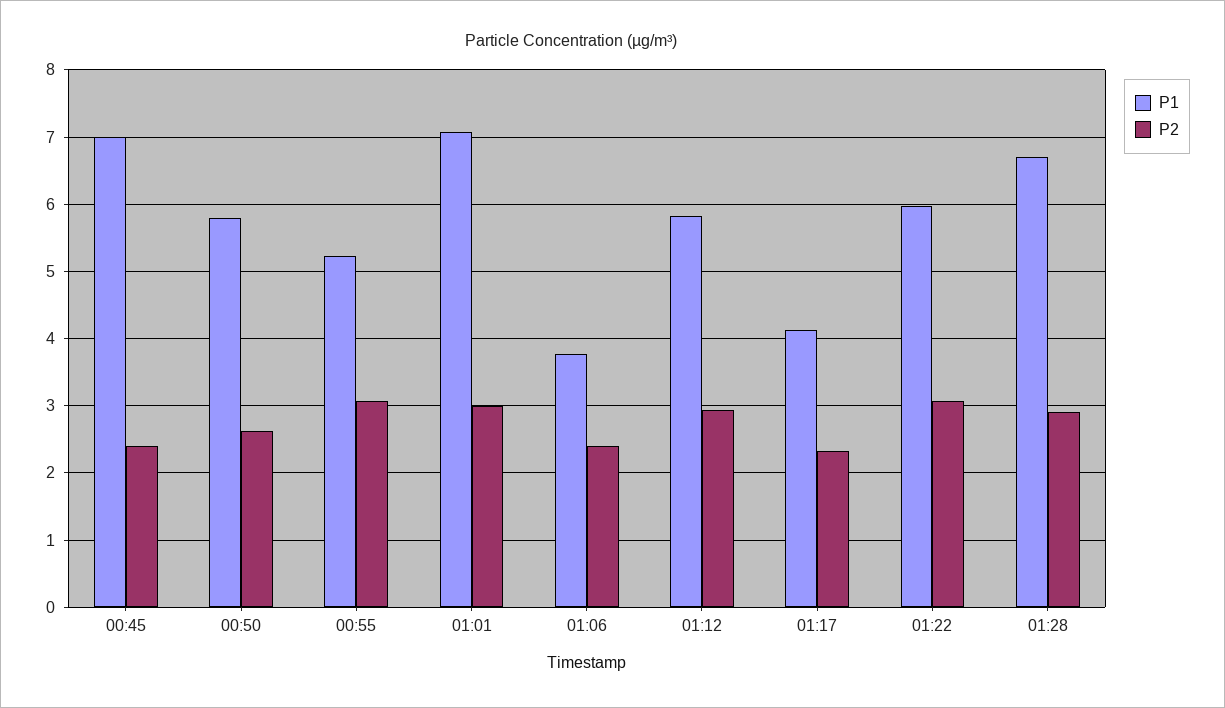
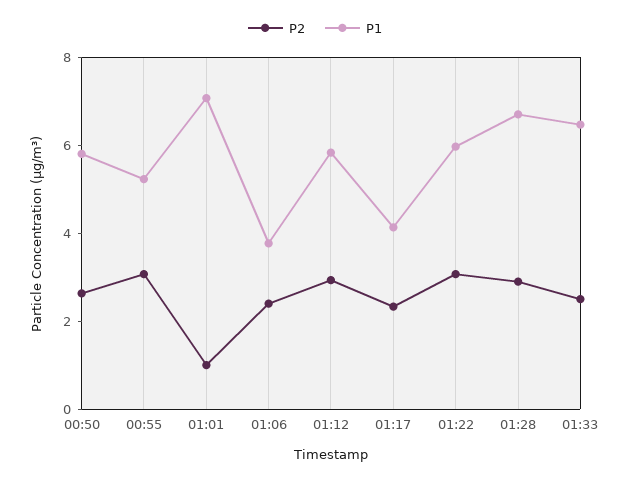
P1, 00:45: 7 -> none
P2, 00:45: 2.4 -> none
P2, 01:01: 3 -> 1
P2, 01:33: none -> 2.5
P1, 01:33: none -> 6.5

